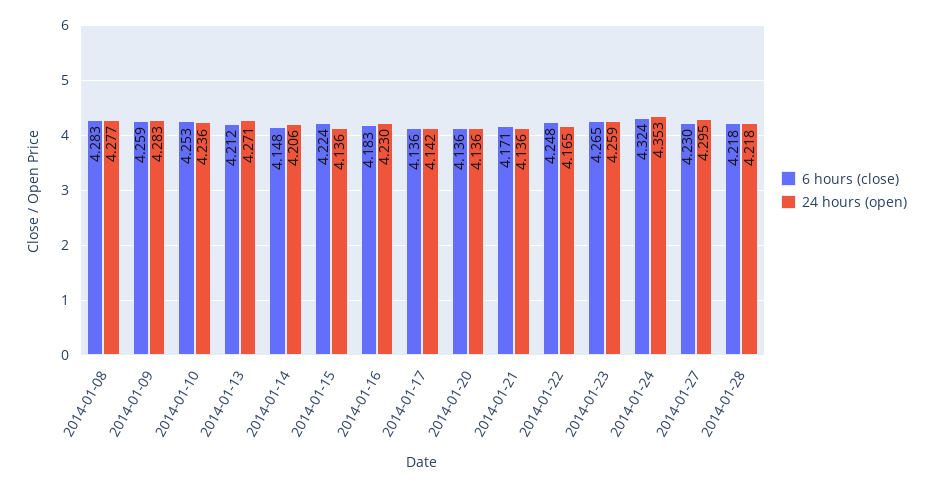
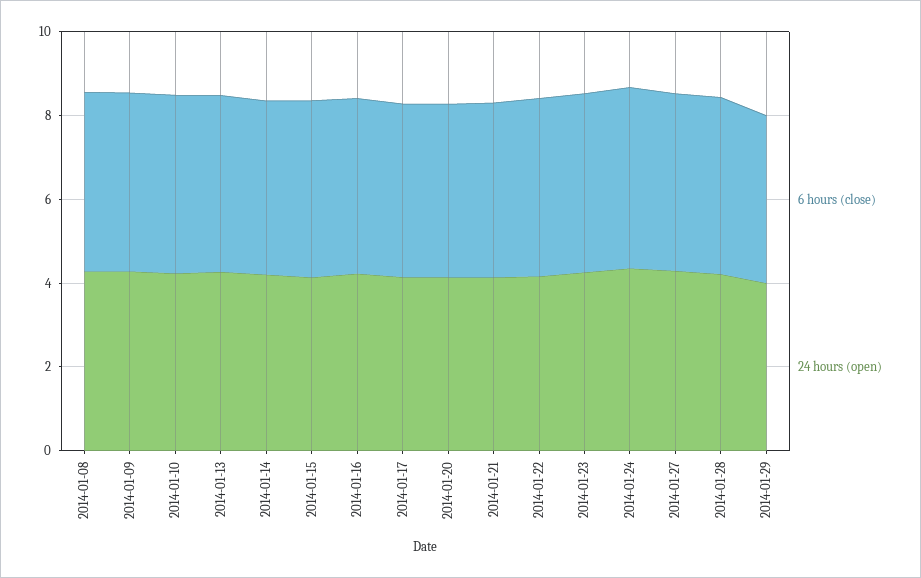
6 hours (close), 2014-01-29: none -> 4
24 hours (open), 2014-01-29: none -> 4

